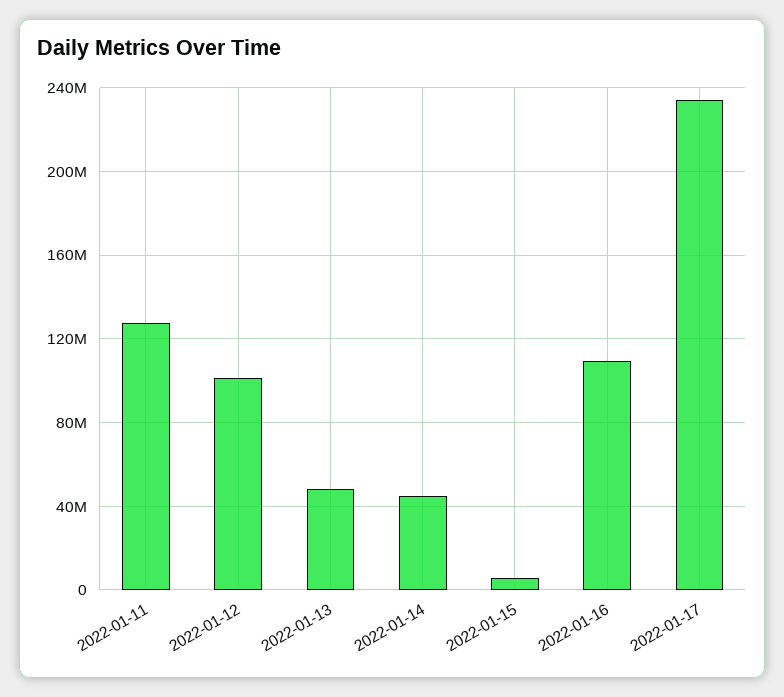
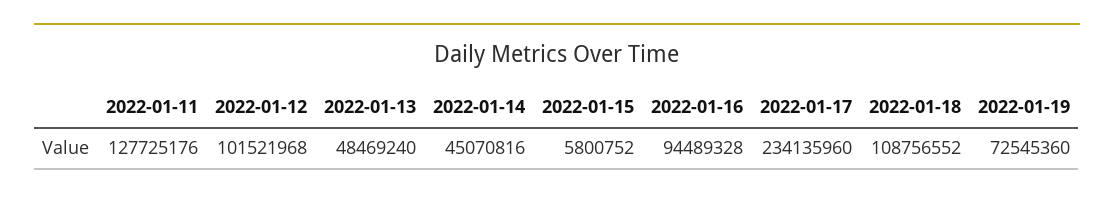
2022-01-16: 110000000 -> 94489328
2022-01-18: none -> 108756552
2022-01-19: none -> 72545360

